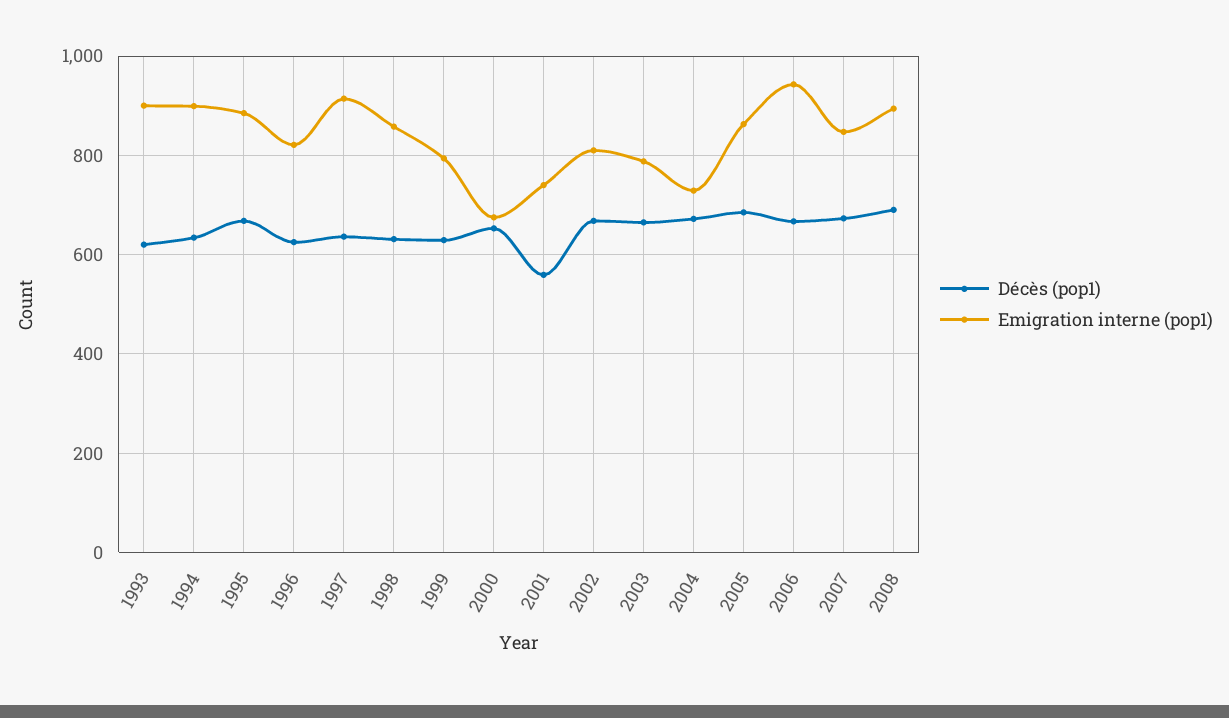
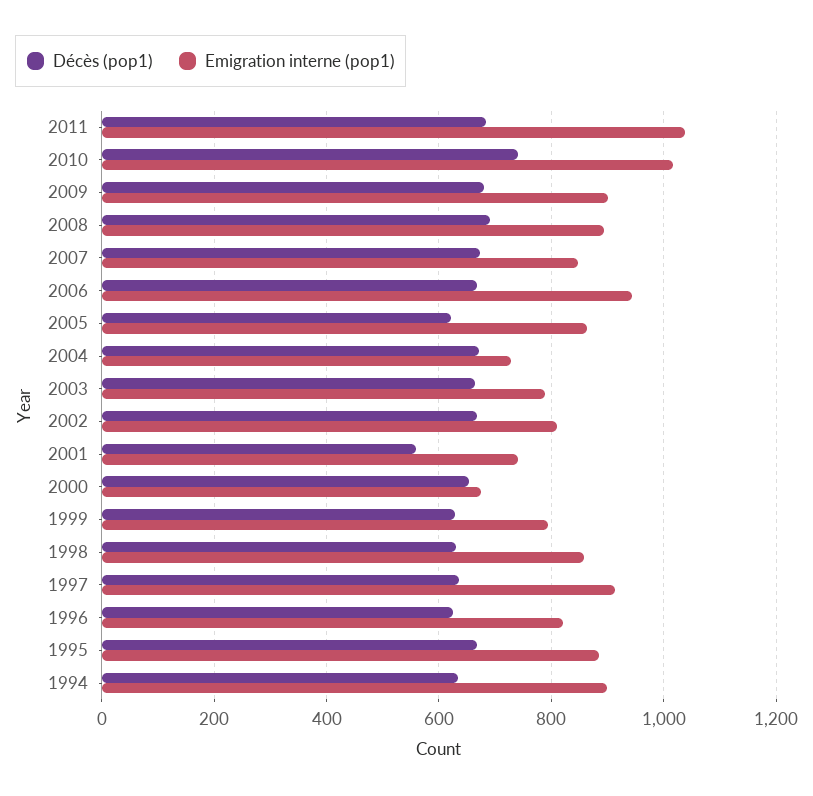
Décès (pop1), 1993: 620 -> none
Emigration interne (pop1), 1993: 900 -> none
Décès (pop1), 2005: 680 -> 620
Décès (pop1), 2011: none -> 680
Emigration interne (pop1), 2011: none -> 1040
Décès (pop1), 2010: none -> 740
Emigration interne (pop1), 2010: none -> 1020
Décès (pop1), 2009: none -> 680
Emigration interne (pop1), 2009: none -> 900

